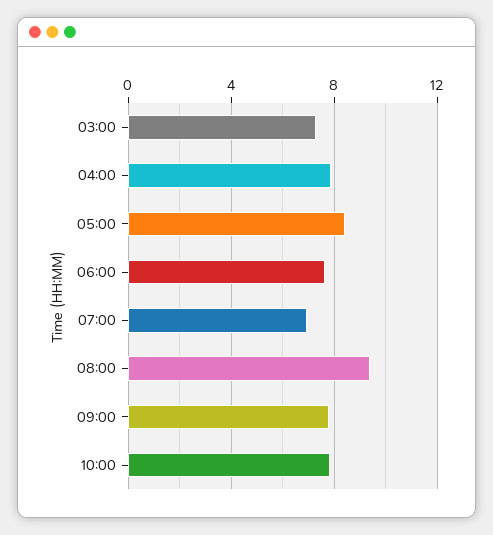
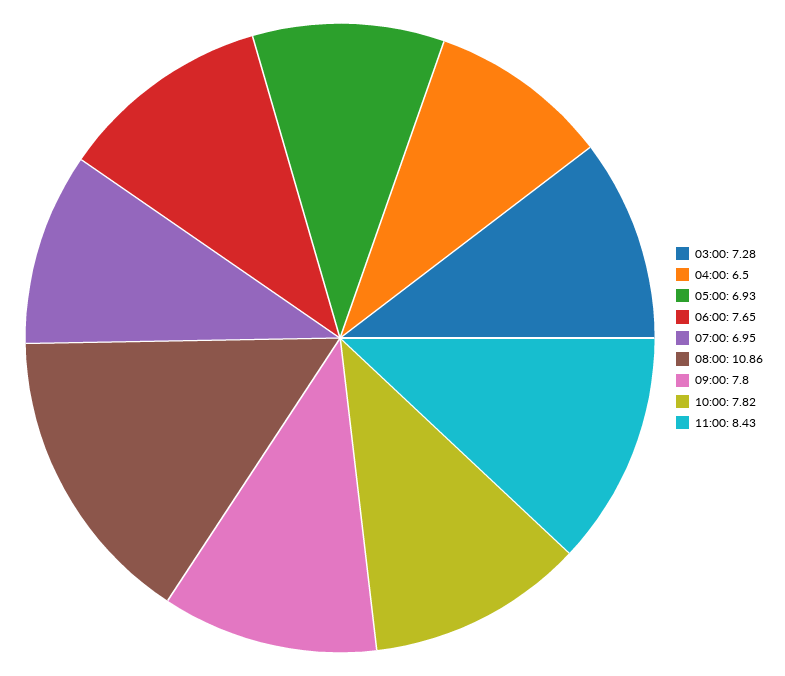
04:00: 8 -> 6.5
05:00: 8.5 -> 6.93
08:00: 9.5 -> 10.86
11:00: none -> 8.43

